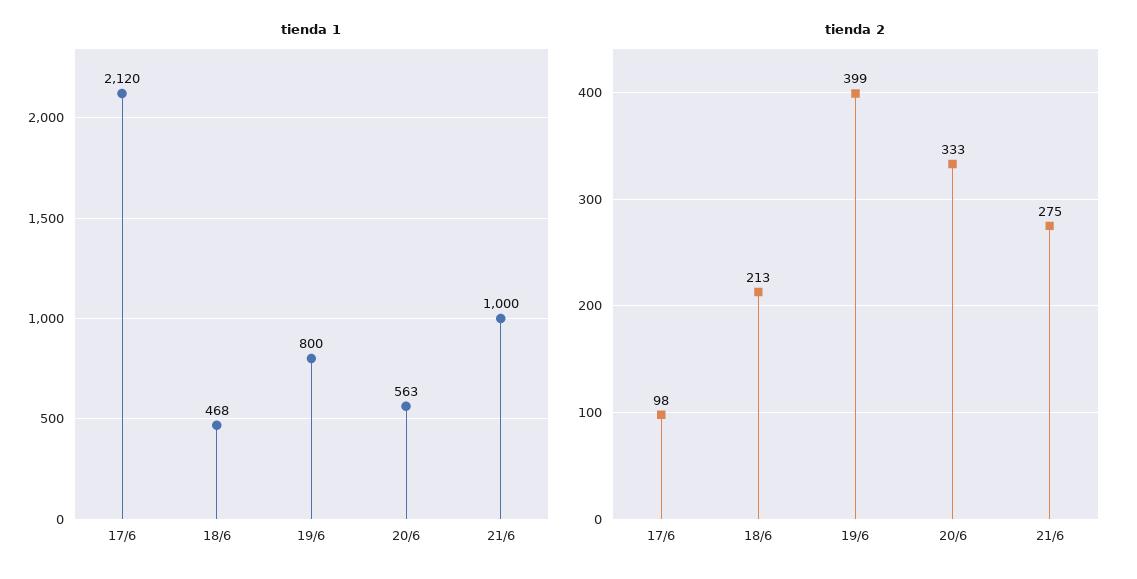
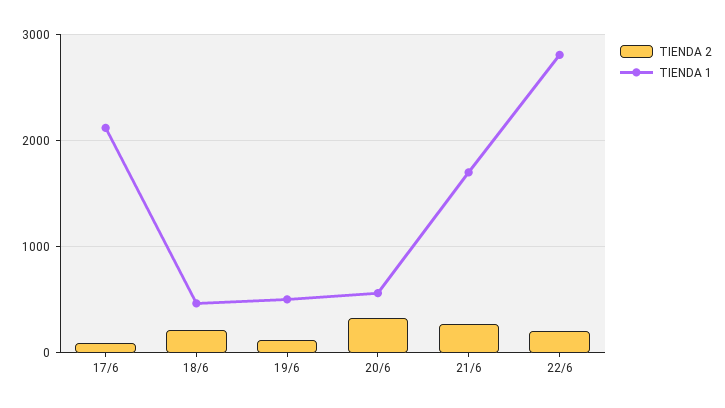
tienda 1, 19/6: 800 -> 500
tienda 1, 21/6: 1000 -> 1700
tienda 2, 19/6: 399 -> 100
tienda 2, 22/6: none -> 200
tienda 1, 22/6: none -> 2800

